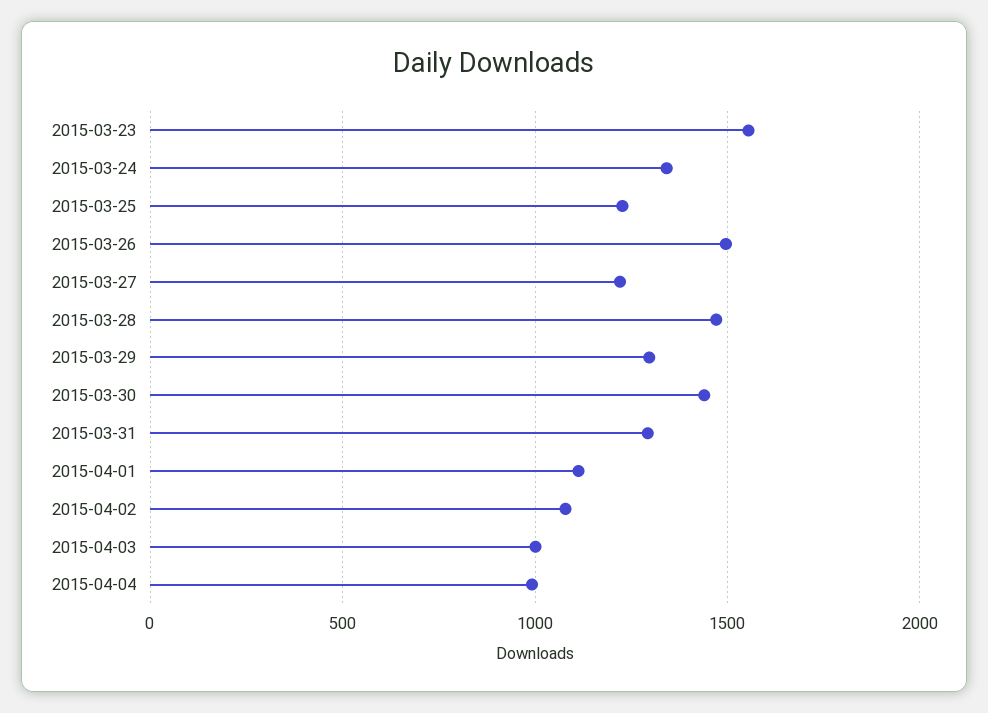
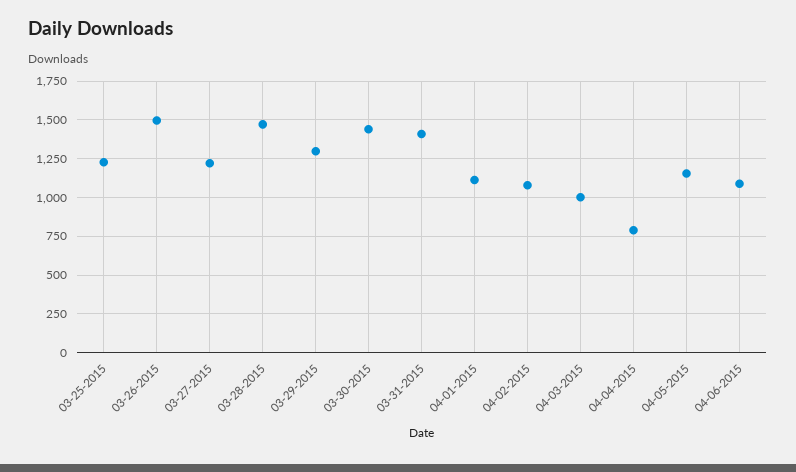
2015-03-23: 1550 -> none
2015-03-24: 1350 -> none
2015-03-31: 1300 -> 1400
2015-04-04: 1000 -> 800
04-05-2015: none -> 1150
04-06-2015: none -> 1100

